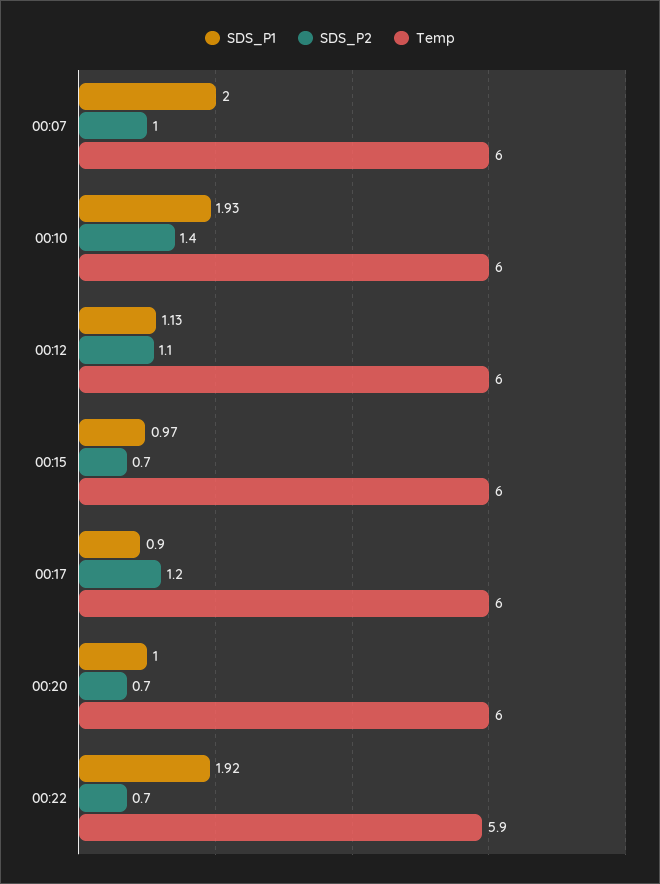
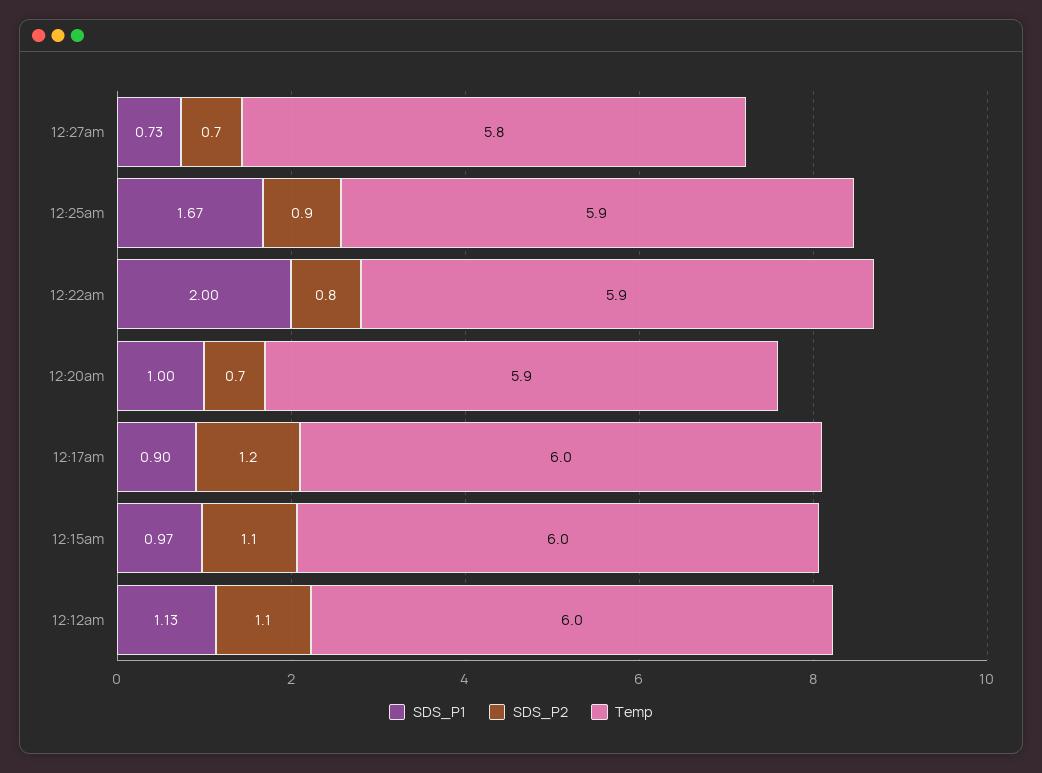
SDS_P1, 00:07: 2 -> none
SDS_P2, 00:07: 1 -> none
Temp, 00:07: 6 -> none
SDS_P1, 00:10: 1.93 -> none
SDS_P2, 00:10: 1.4 -> none
Temp, 00:10: 6 -> none
SDS_P2, 00:15: 0.7 -> 1.1
Temp, 00:20: 6 -> 5.9
SDS_P1, 00:22: 1.92 -> 2
SDS_P2, 00:22: 0.7 -> 0.8
SDS_P1, 12:27am: none -> 0.73
SDS_P2, 12:27am: none -> 0.7
Temp, 12:27am: none -> 5.8
SDS_P1, 12:25am: none -> 1.67
SDS_P2, 12:25am: none -> 0.9
Temp, 12:25am: none -> 5.9

